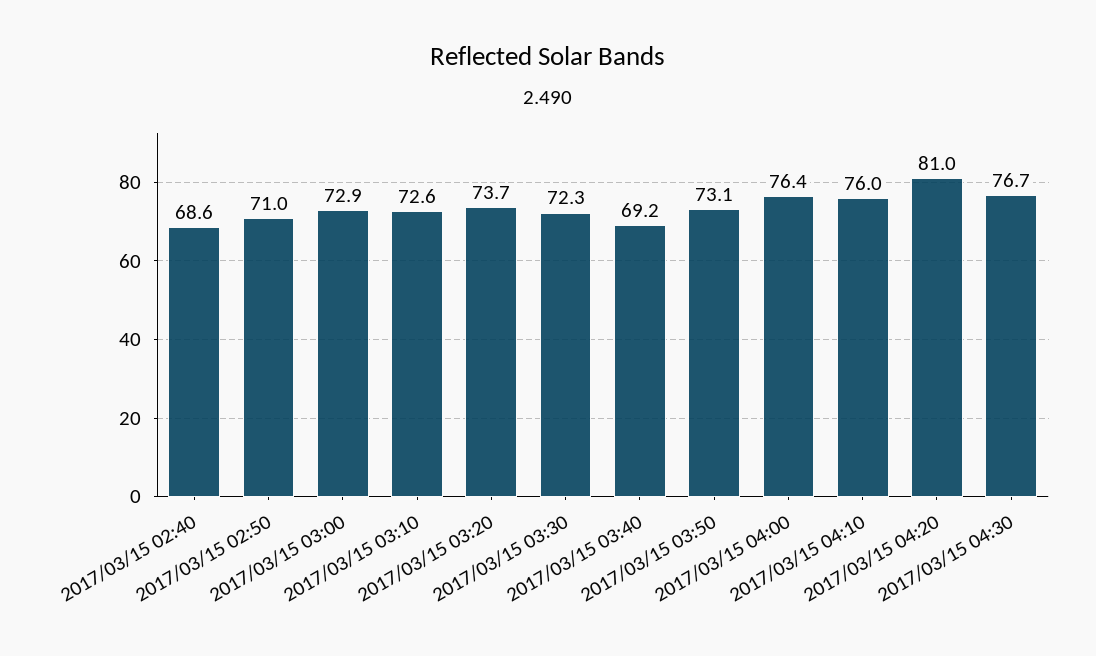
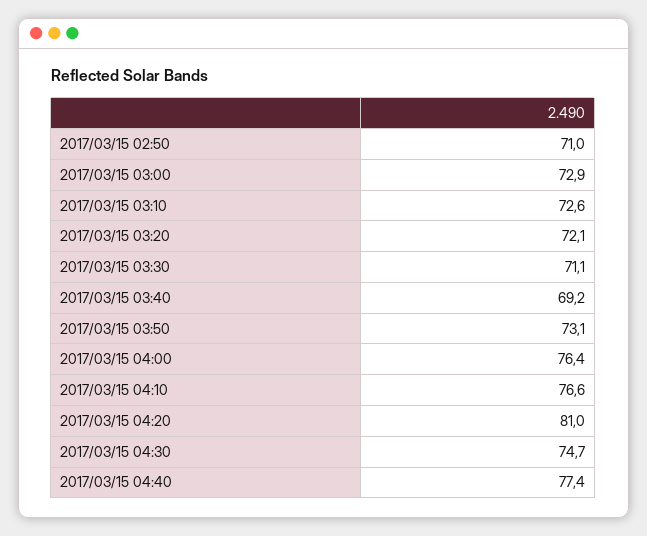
2017/03/15 02:40: 68.6 -> none
2017/03/15 03:20: 73.7 -> 72.1
2017/03/15 03:30: 72.3 -> 71.1
2017/03/15 04:10: 76 -> 76.6
2017/03/15 04:30: 76.7 -> 74.7
2017/03/15 04:40: none -> 77.4

